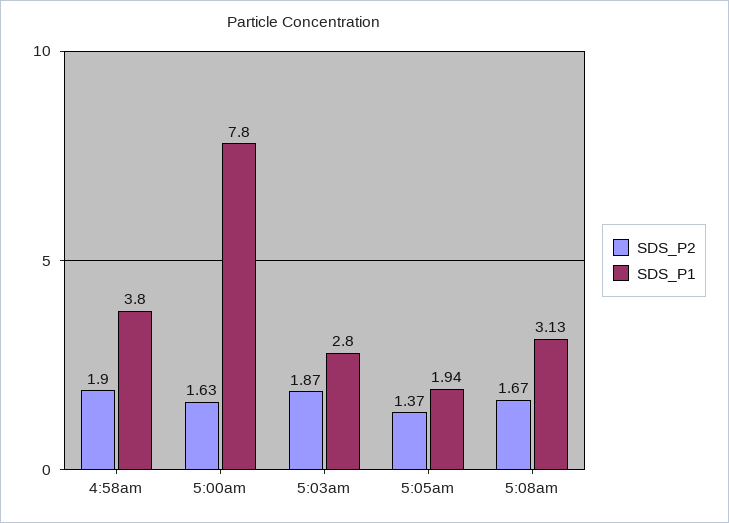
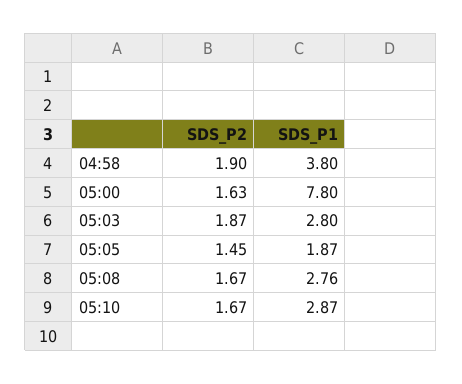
SDS_P2, 5:05am: 1.37 -> 1.45
SDS_P1, 5:05am: 1.94 -> 1.87
SDS_P1, 5:08am: 3.13 -> 2.76
SDS_P2, 05:10: none -> 1.67
SDS_P1, 05:10: none -> 2.87

